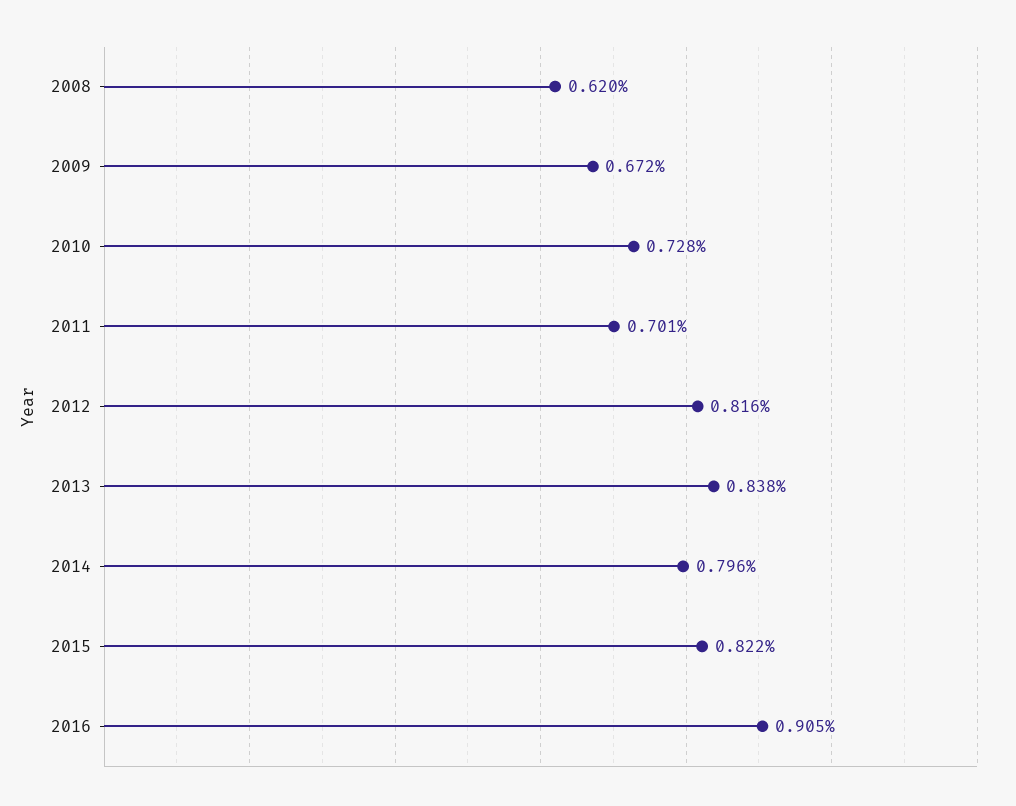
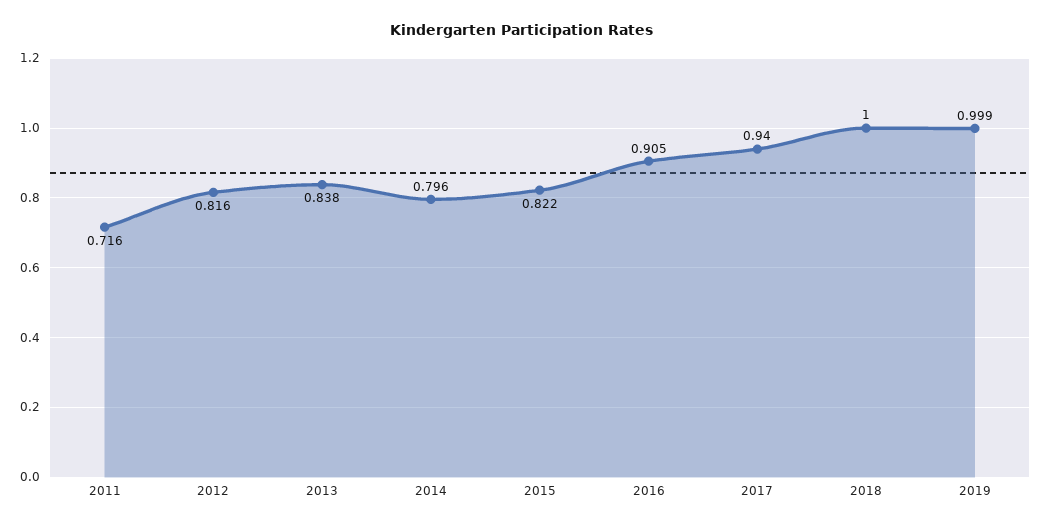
2008: 0.62 -> none
2009: 0.672 -> none
2010: 0.728 -> none
2011: 0.701 -> 0.716
2017: none -> 0.94
2018: none -> 1
2019: none -> 0.999

